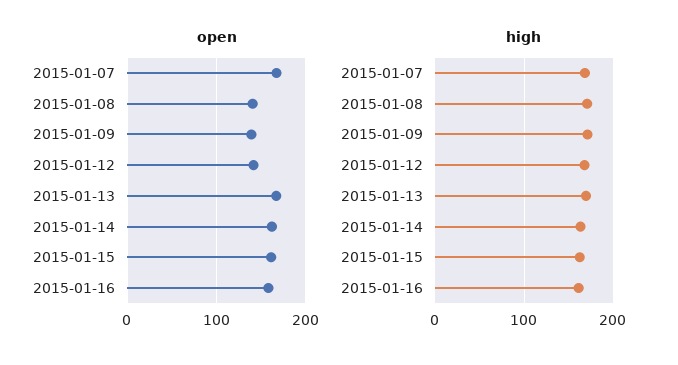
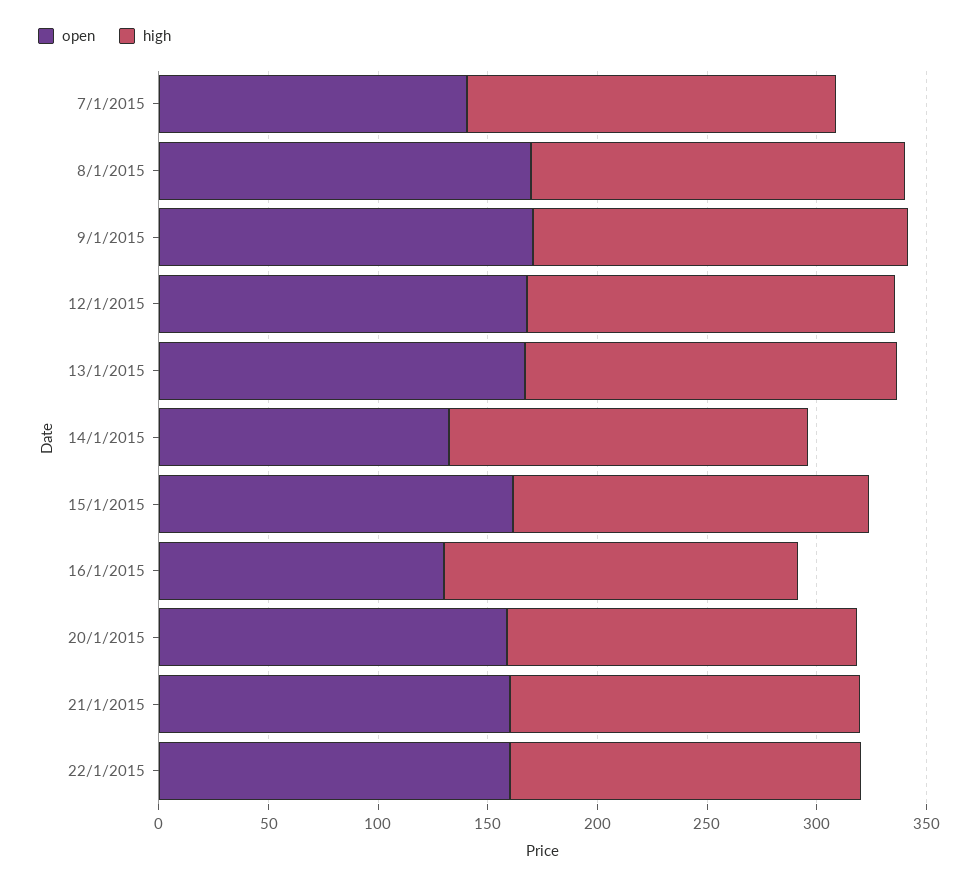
open, 2015-01-07: 170 -> 140
open, 2015-01-08: 140 -> 170
open, 2015-01-09: 140 -> 170
open, 2015-01-12: 140 -> 170
open, 2015-01-14: 160 -> 130
open, 2015-01-16: 160 -> 130
open, 20/1/2015: none -> 160
high, 20/1/2015: none -> 160
open, 21/1/2015: none -> 160
high, 21/1/2015: none -> 160
open, 22/1/2015: none -> 160
high, 22/1/2015: none -> 160

